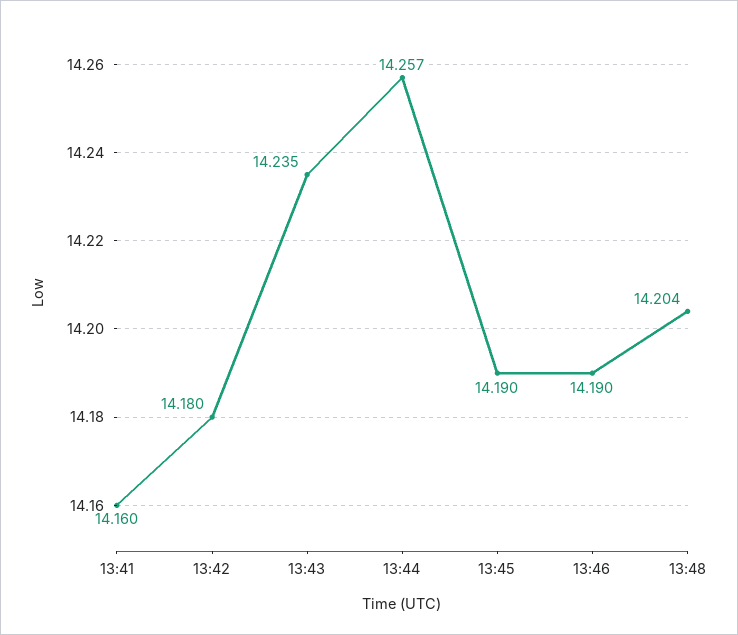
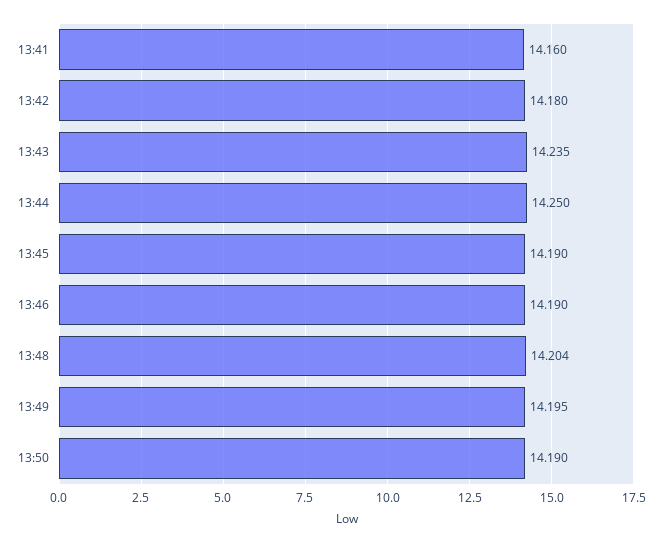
13:44: 14.257 -> 14.25
13:49: none -> 14.195
13:50: none -> 14.19

